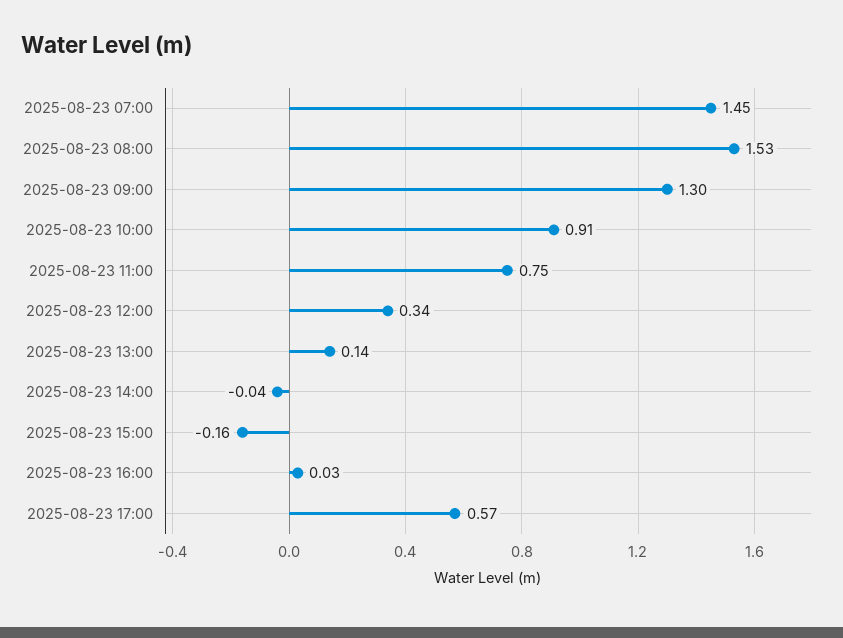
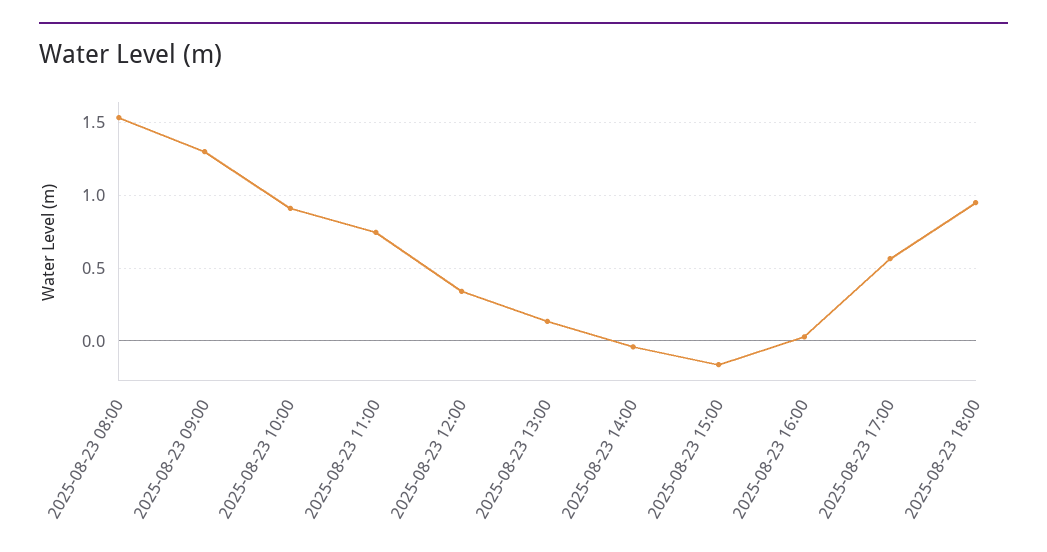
2025-08-23 07:00: 1.45 -> none
2025-08-23 18:00: none -> 0.95

